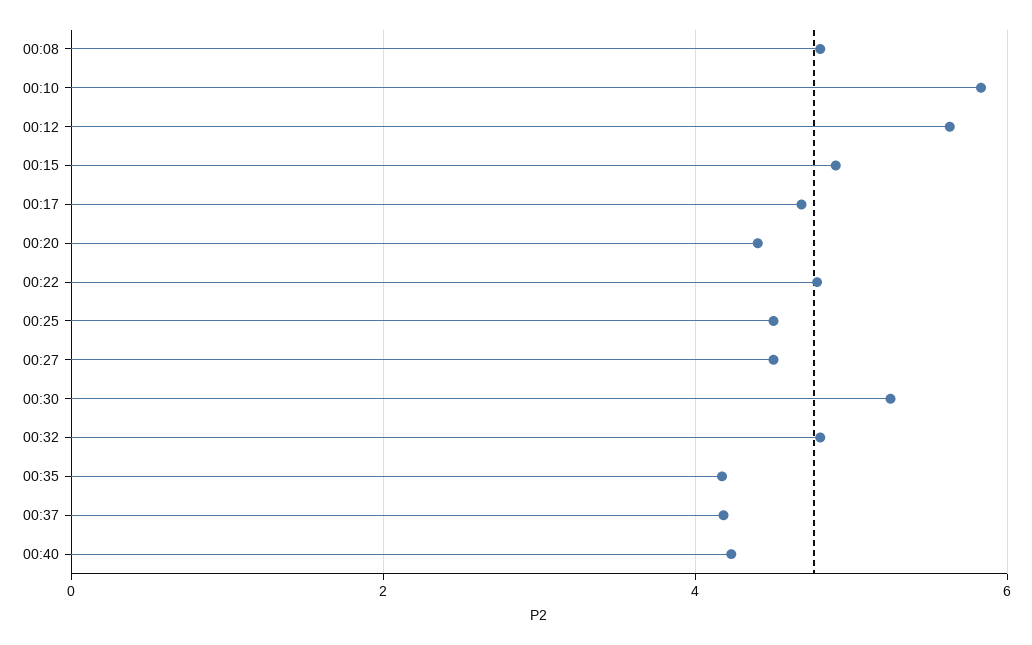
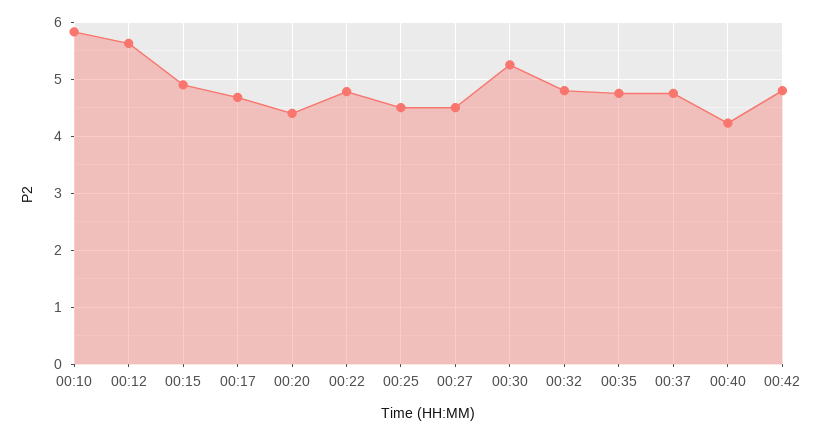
00:08: 4.8 -> none
00:35: 4.2 -> 4.8
00:37: 4.2 -> 4.8
00:42: none -> 4.8

